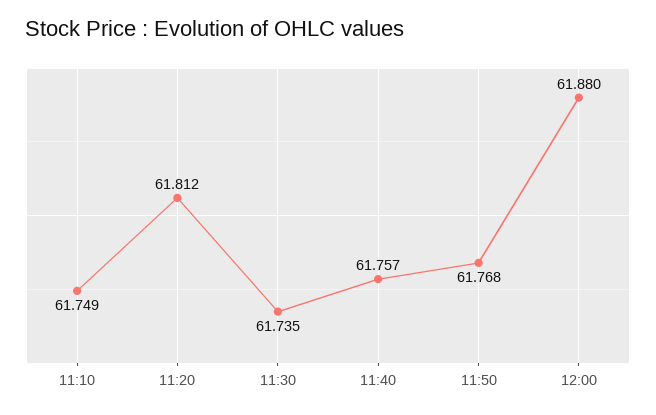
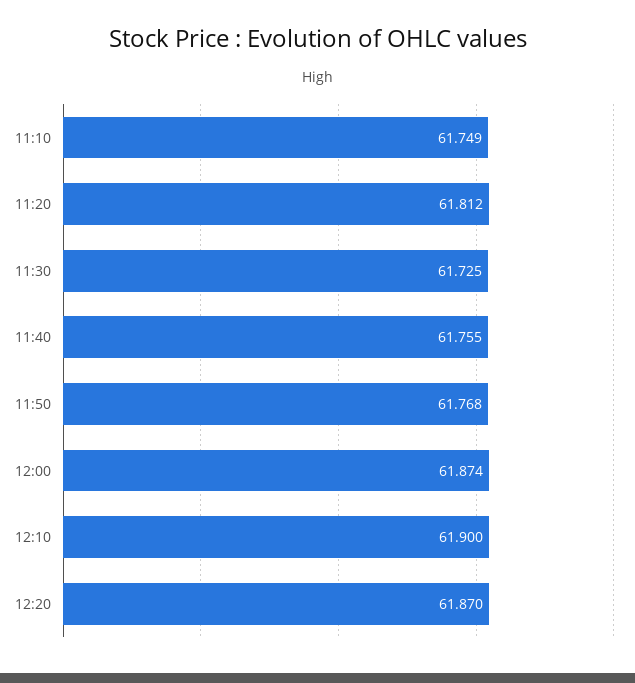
11:30: 61.735 -> 61.725
11:40: 61.757 -> 61.755
12:00: 61.88 -> 61.874
12:10: none -> 61.9
12:20: none -> 61.87

